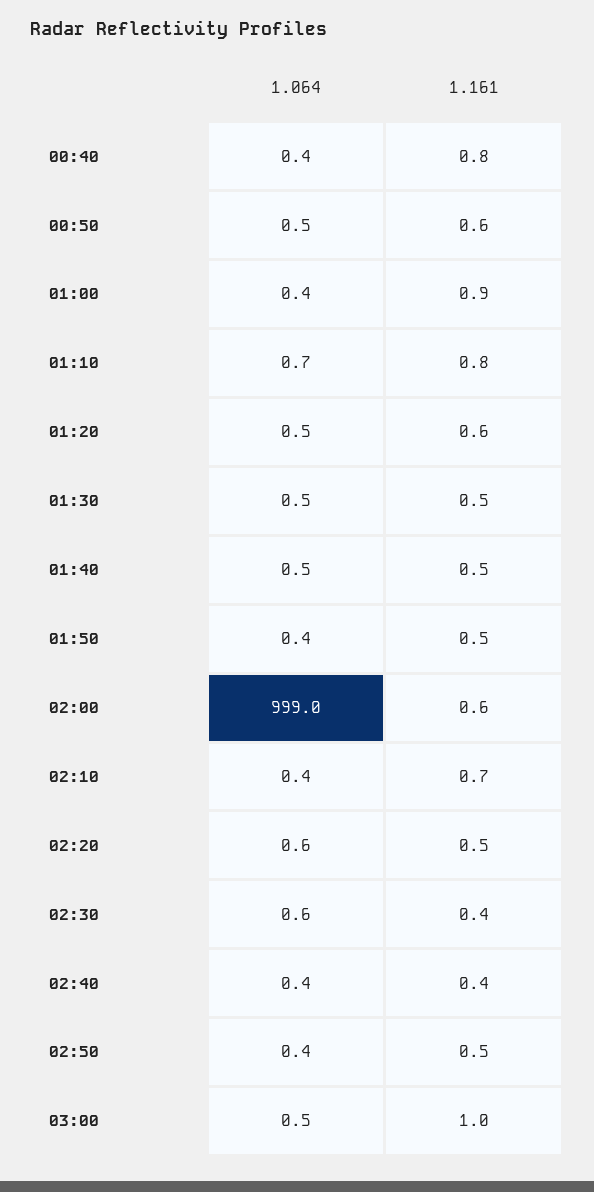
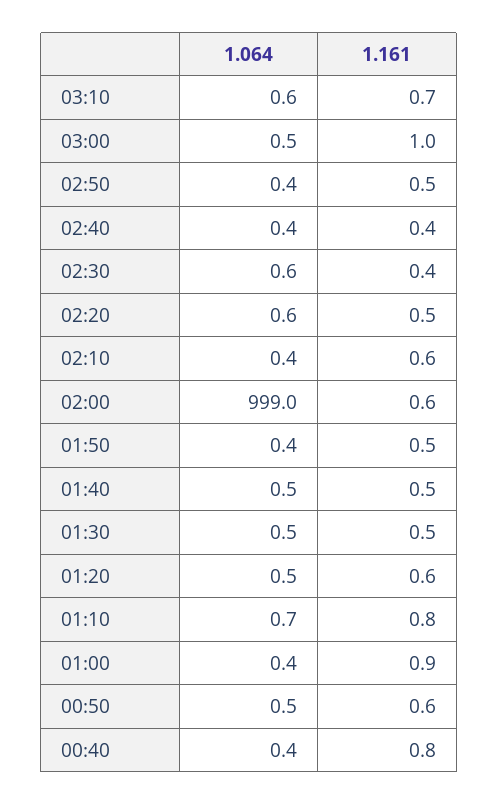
1.161, 02:10: 0.7 -> 0.6
1.064, 03:10: none -> 0.6
1.161, 03:10: none -> 0.7

